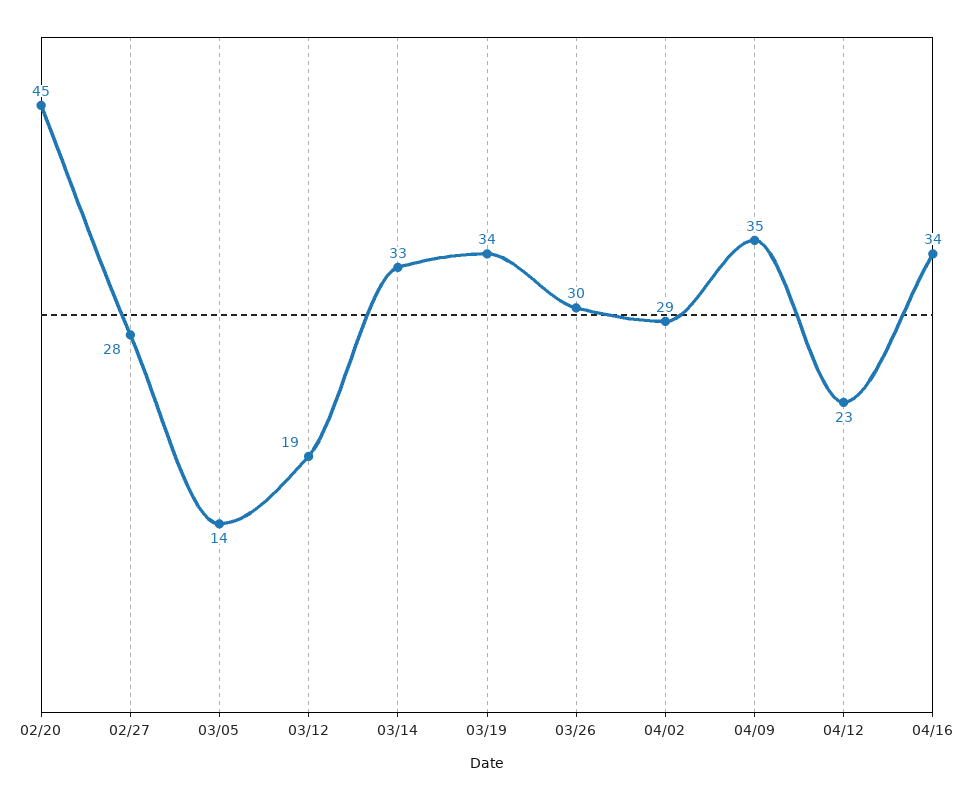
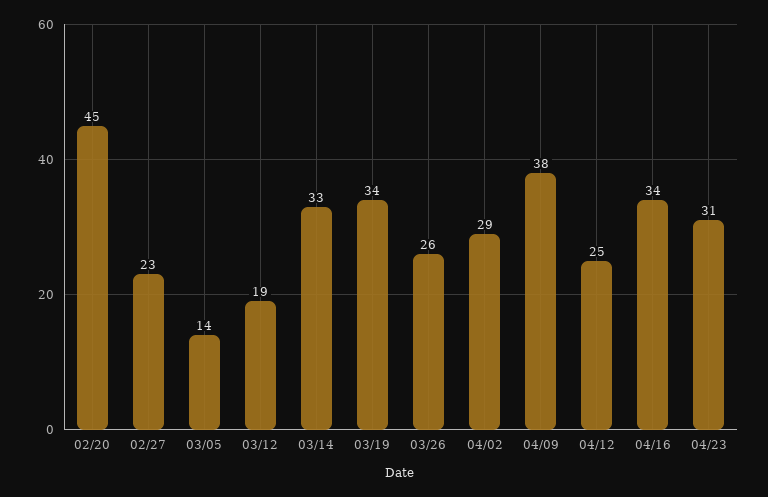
02/27: 28 -> 23
03/26: 30 -> 26
04/09: 35 -> 38
04/12: 23 -> 25
04/23: none -> 31

